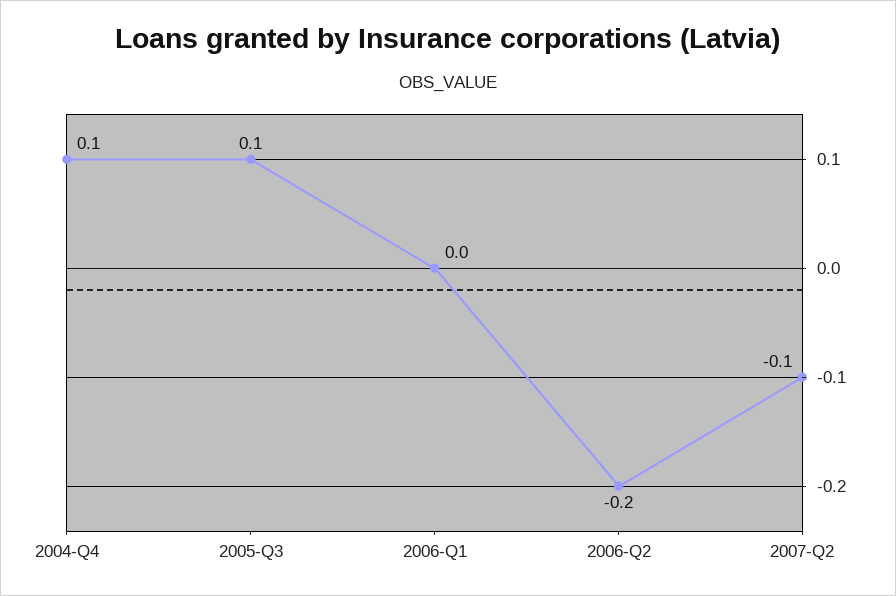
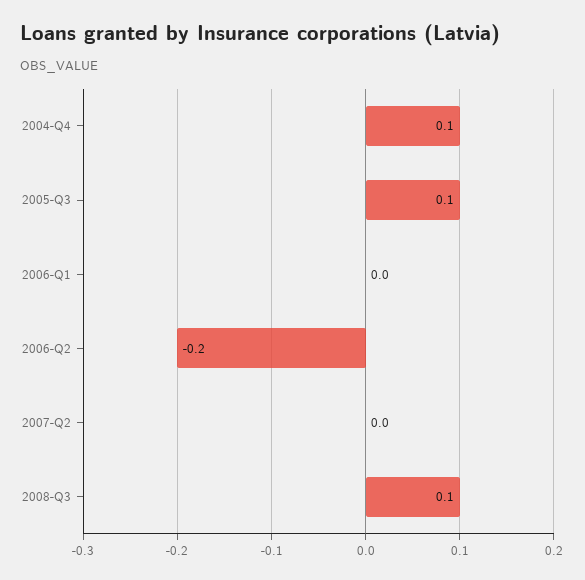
2007-Q2: -0.1 -> 0
2008-Q3: none -> 0.1

